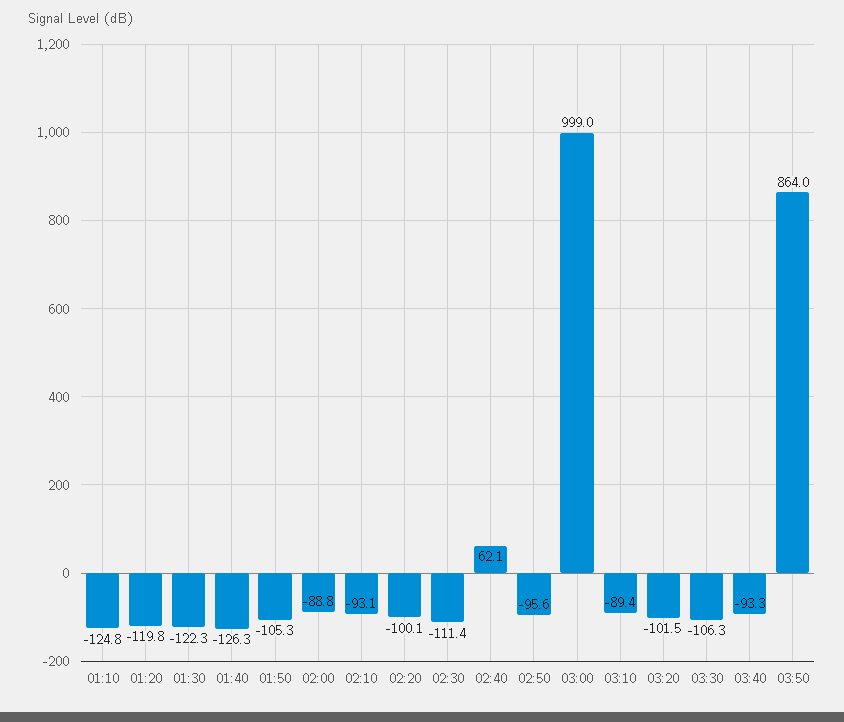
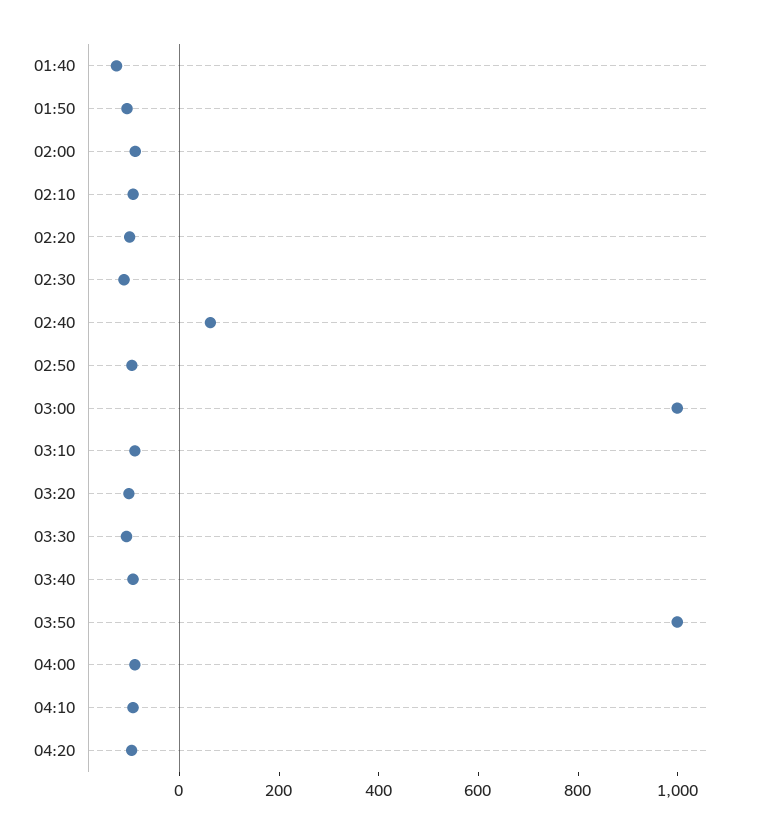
01:10: -124.8 -> none
01:20: -119.8 -> none
01:30: -122.3 -> none
03:50: 864 -> 1000
04:00: none -> -100
04:10: none -> -100
04:20: none -> -100

